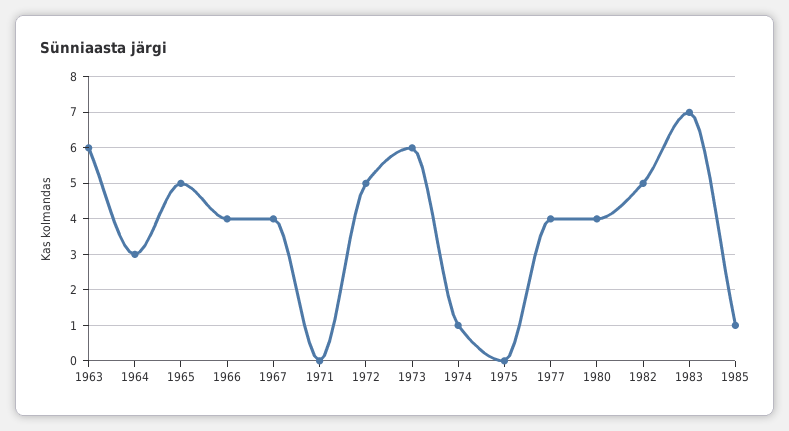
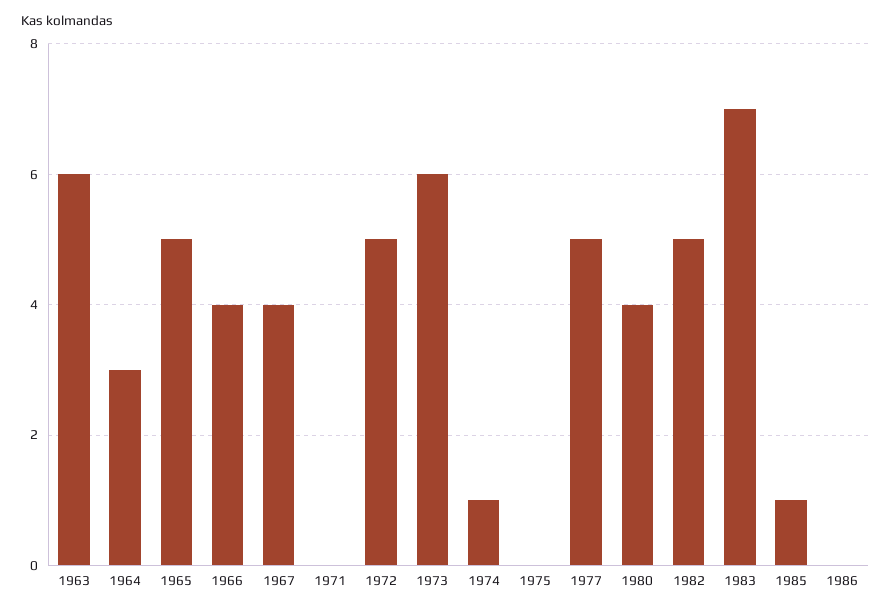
1977: 4 -> 5
1986: none -> 0

